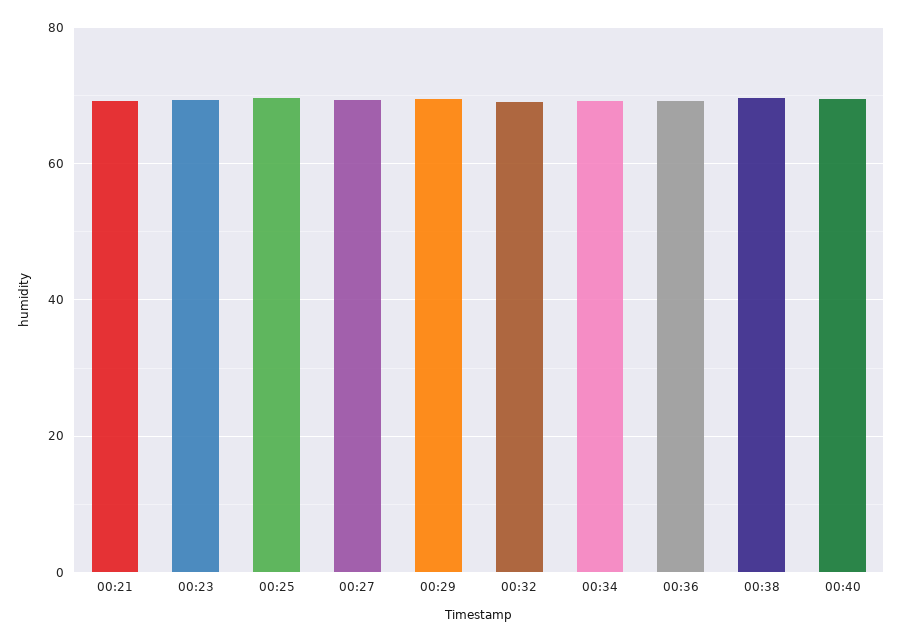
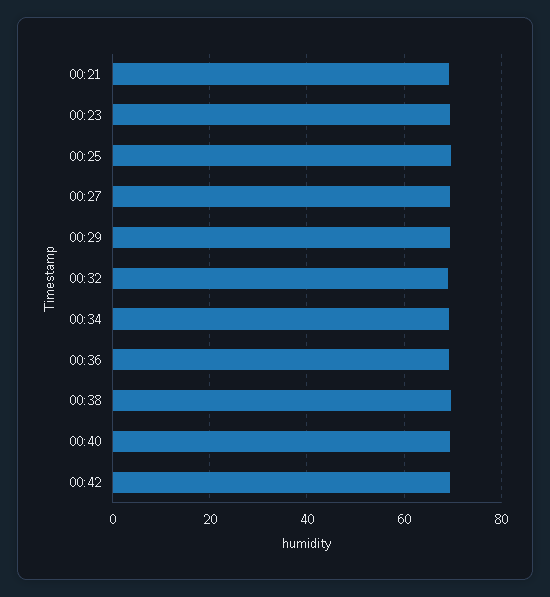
00:42: none -> 70

